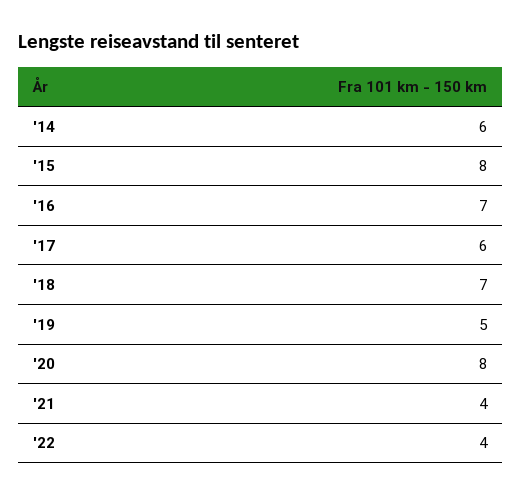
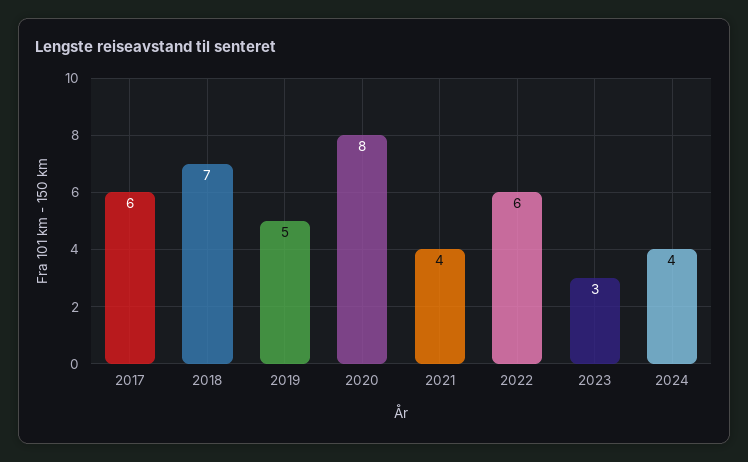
'14: 6 -> none
'15: 8 -> none
'16: 7 -> none
'22: 4 -> 6
2023: none -> 3
2024: none -> 4

